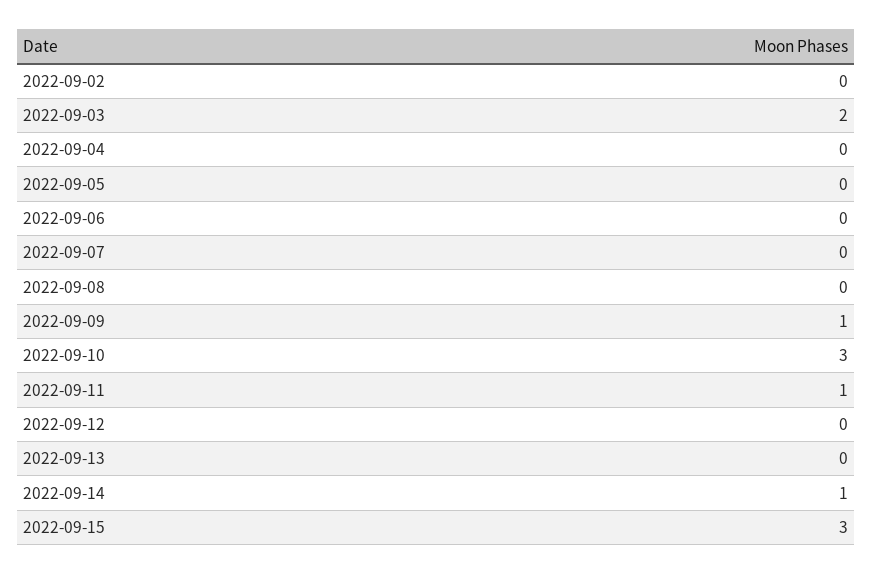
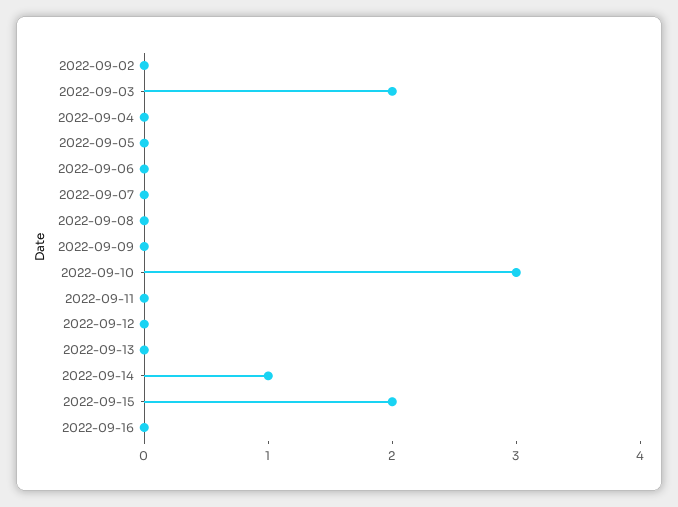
2022-09-09: 1 -> 0
2022-09-11: 1 -> 0
2022-09-15: 3 -> 2
2022-09-16: none -> 0

